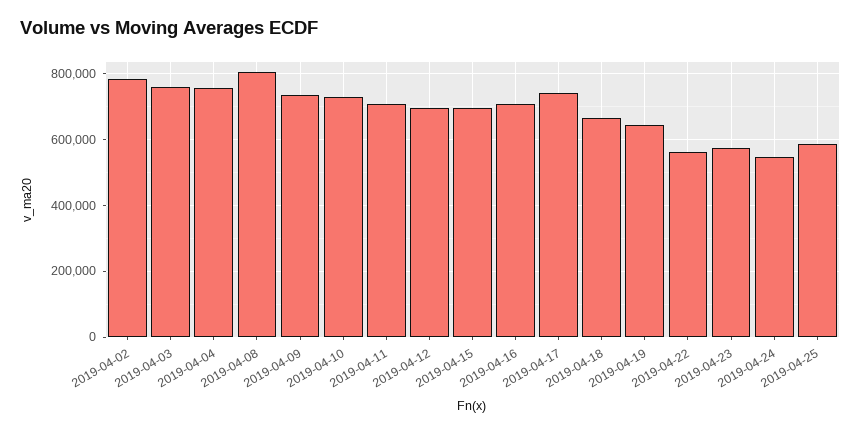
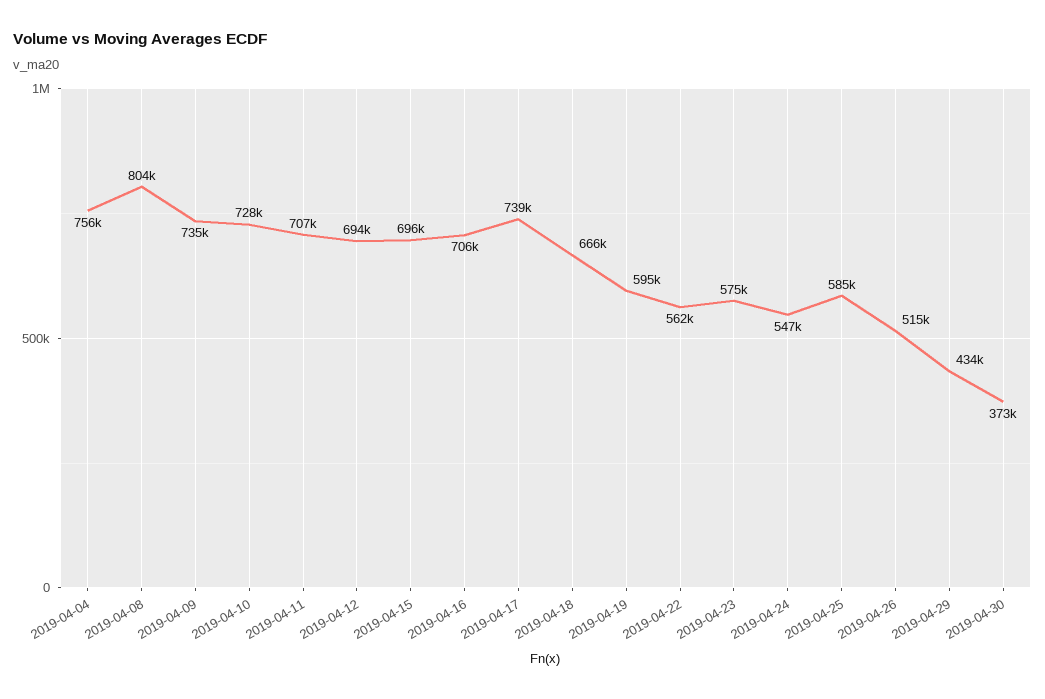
2019-04-02: 780000 -> none
2019-04-03: 760000 -> none
2019-04-19: 640000 -> 595000
2019-04-26: none -> 515000
2019-04-29: none -> 434000
2019-04-30: none -> 373000

